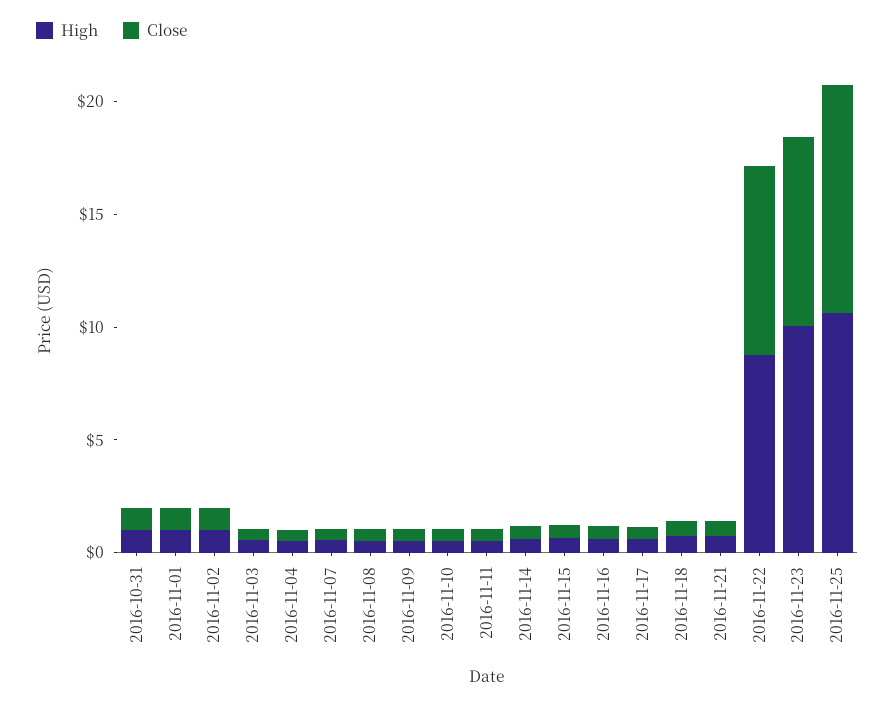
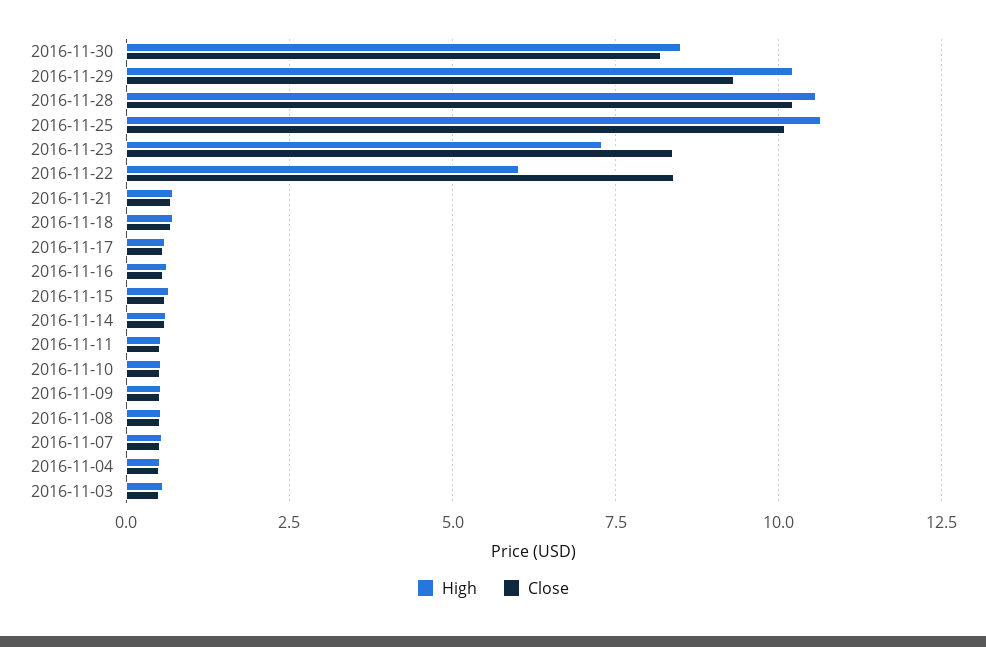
High, 2016-10-31: 1 -> none
Close, 2016-10-31: 1 -> none
High, 2016-11-01: 1 -> none
Close, 2016-11-01: 1 -> none
High, 2016-11-02: 1 -> none
Close, 2016-11-02: 1 -> none
High, 2016-11-22: 9 -> 6
High, 2016-11-23: 10 -> 7.25
High, 2016-11-30: none -> 8.5
Close, 2016-11-30: none -> 8.25
High, 2016-11-29: none -> 10.25
Close, 2016-11-29: none -> 9.25
High, 2016-11-28: none -> 10.5
Close, 2016-11-28: none -> 10.25

